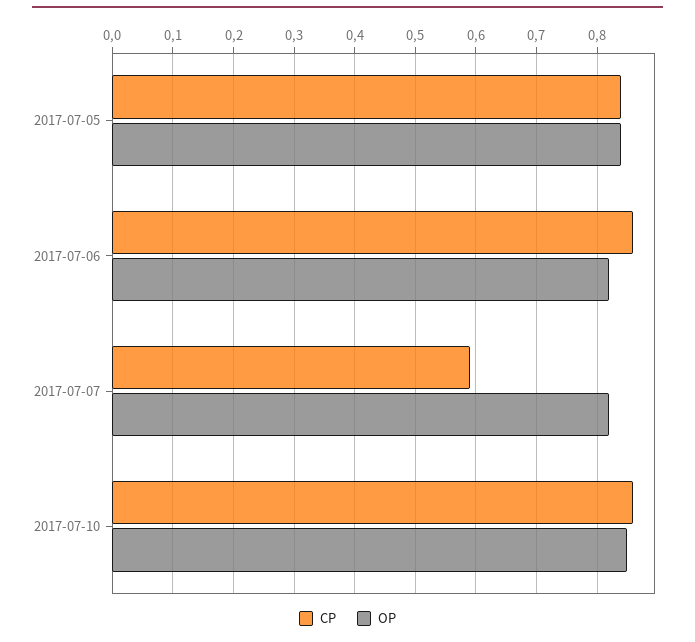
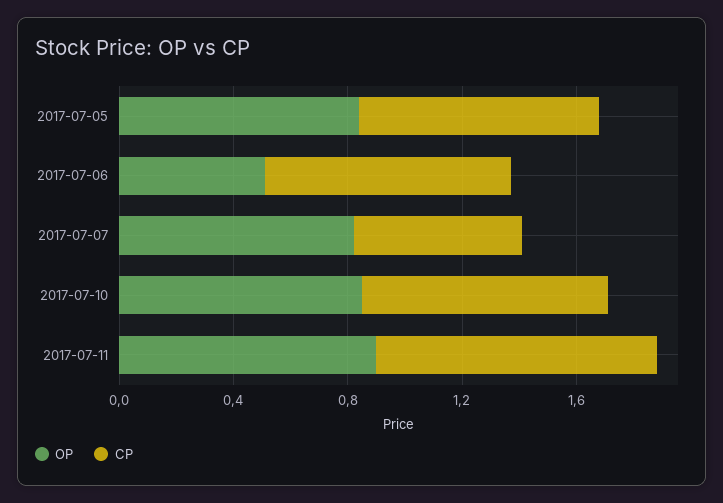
OP, 2017-07-06: 0.82 -> 0.5
OP, 2017-07-11: none -> 0.9
CP, 2017-07-11: none -> 1

